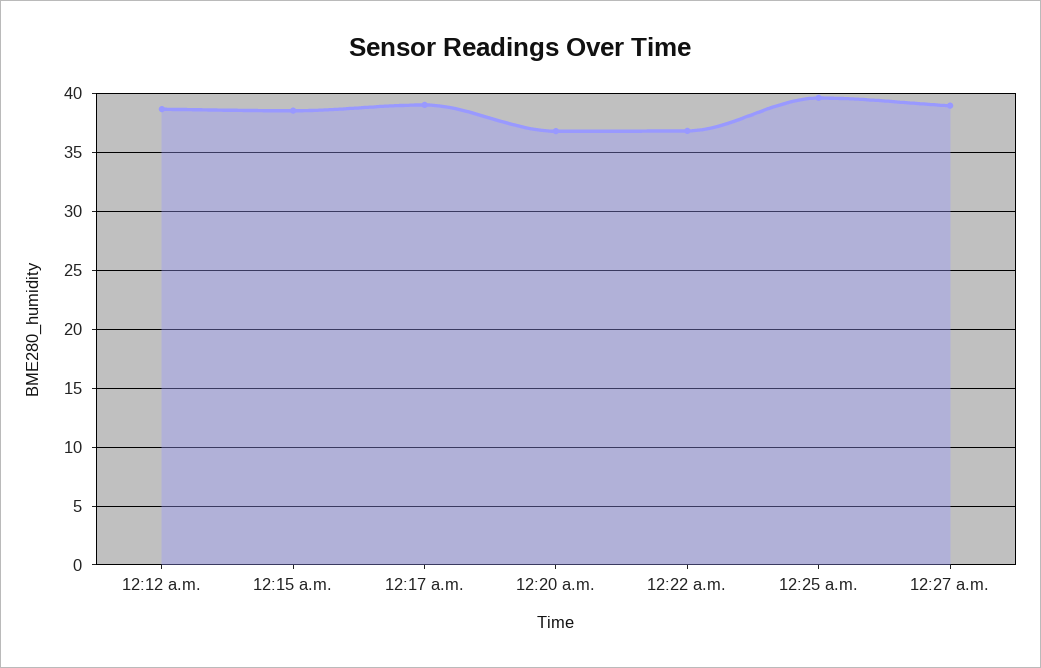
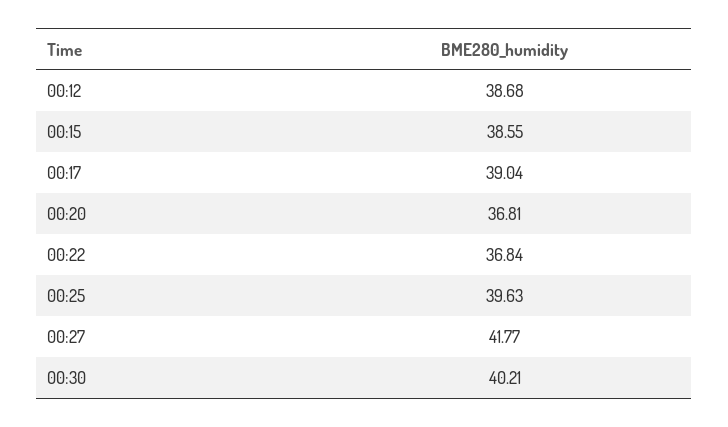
12:27 a.m.: 39 -> 41.77
00:30: none -> 40.21

